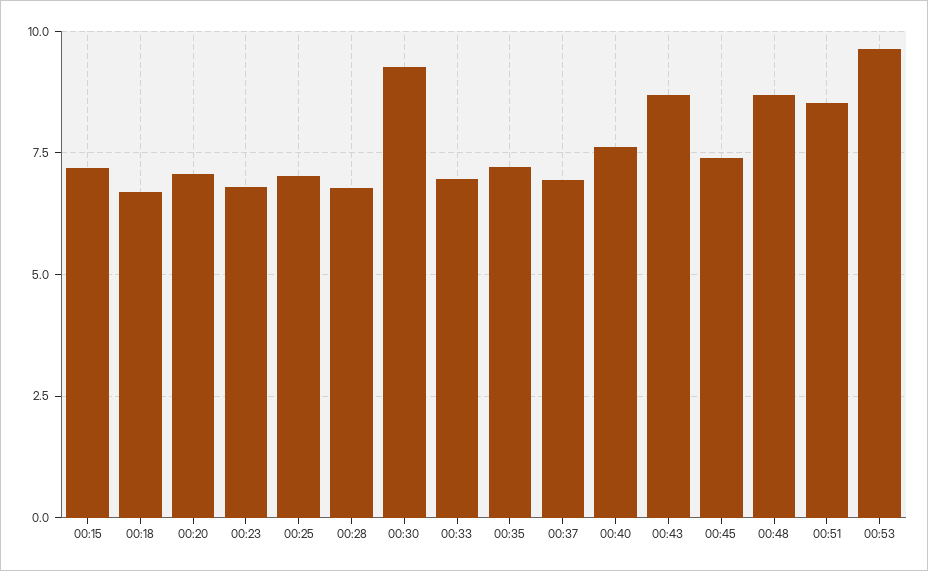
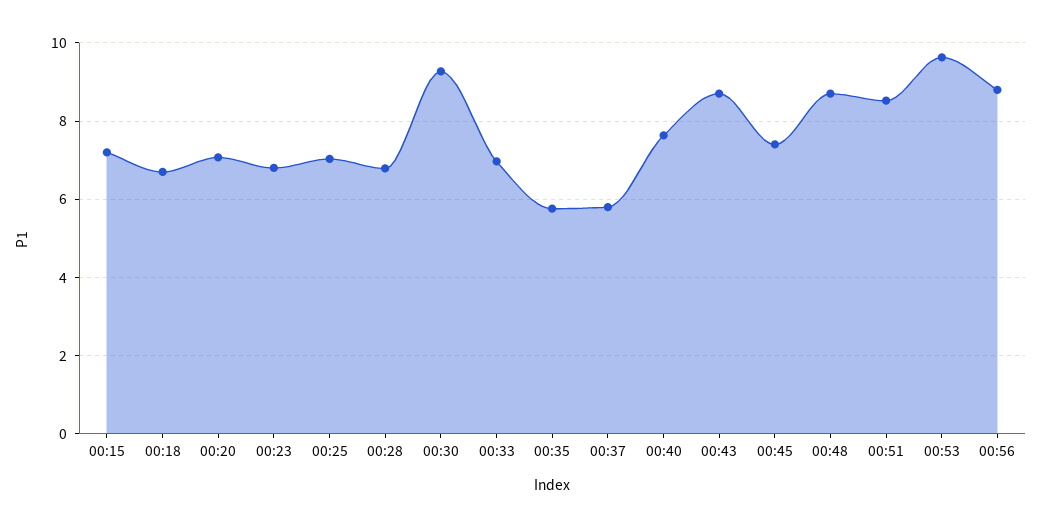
00:35: 7.25 -> 5.8
00:37: 7 -> 5.8
00:56: none -> 8.8

